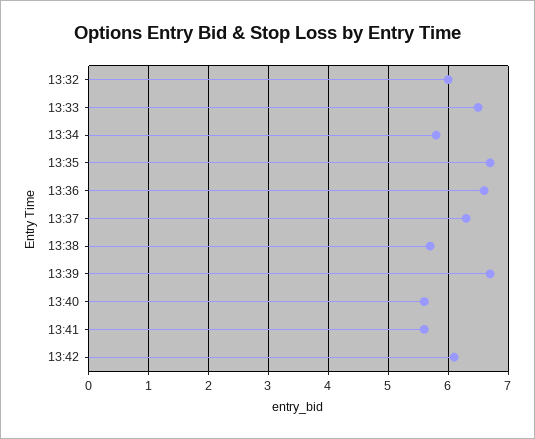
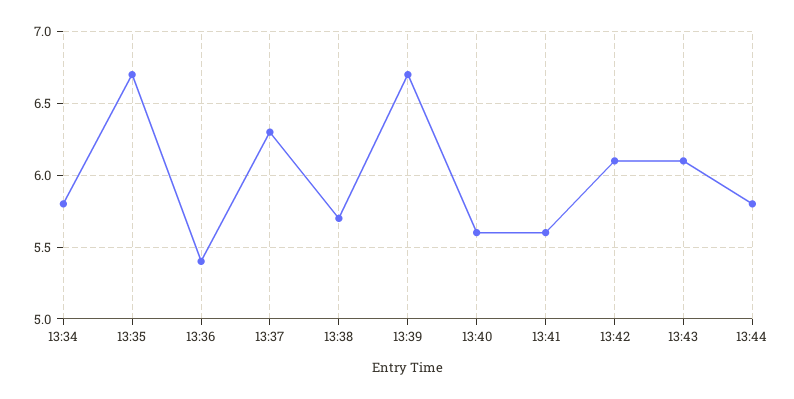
13:32: 6 -> none
13:33: 6.5 -> none
13:36: 6.5 -> 5.4
13:43: none -> 6.1
13:44: none -> 5.8

